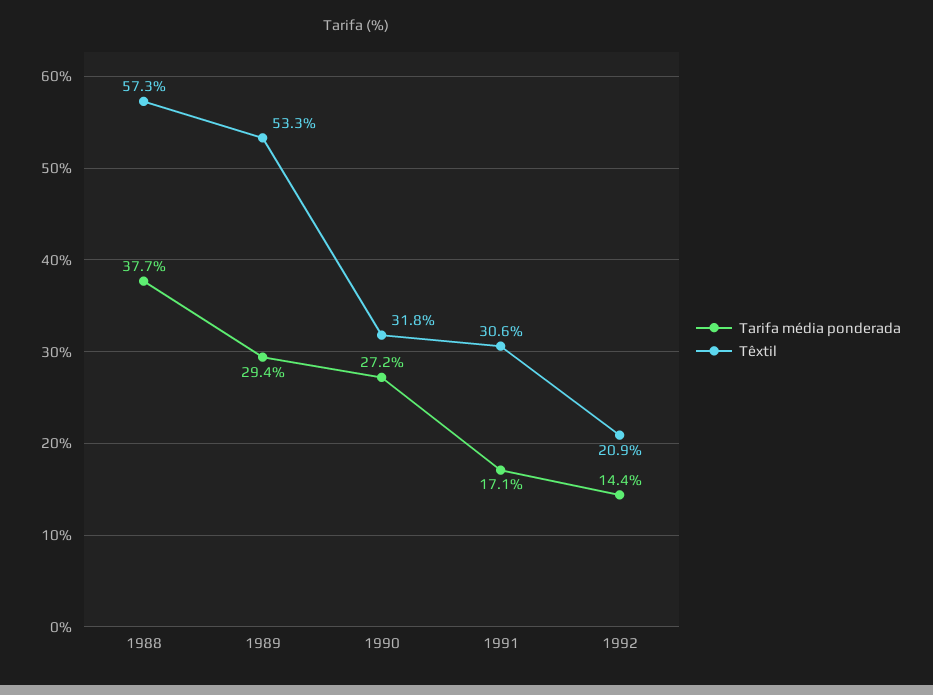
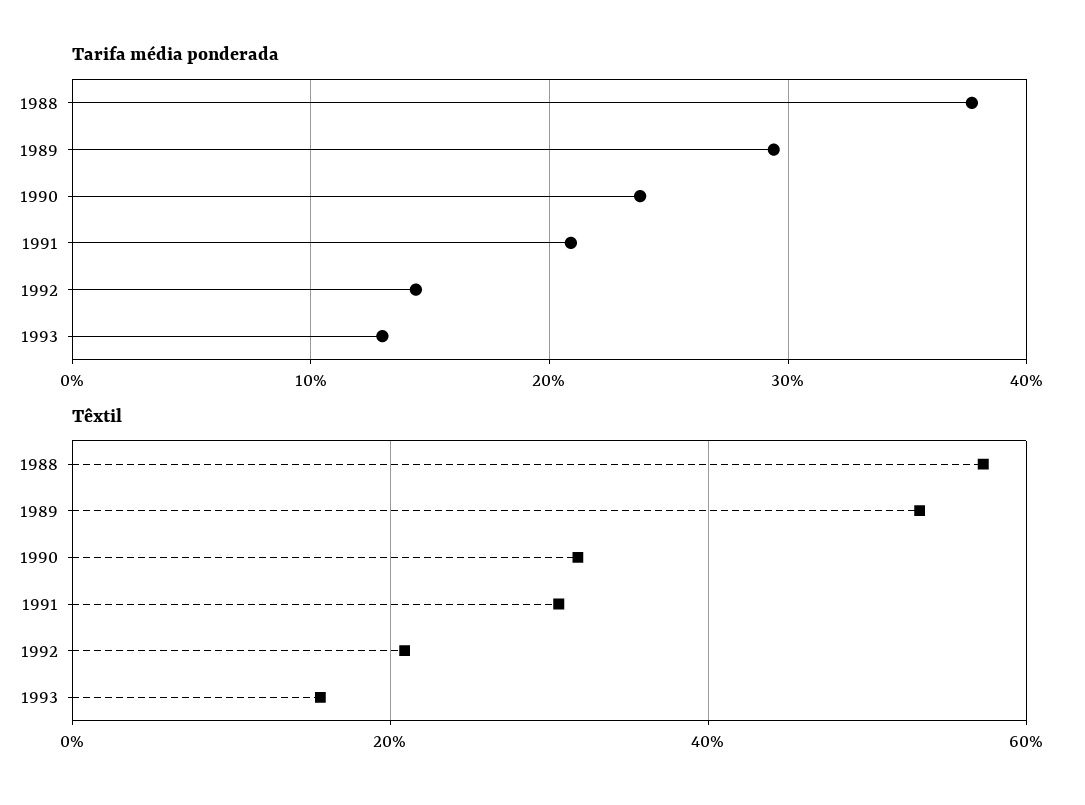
Tarifa média ponderada, 1990: 27.2 -> 24
Tarifa média ponderada, 1991: 17.1 -> 21
Tarifa média ponderada, 1993: none -> 13
Têxtil, 1993: none -> 16

